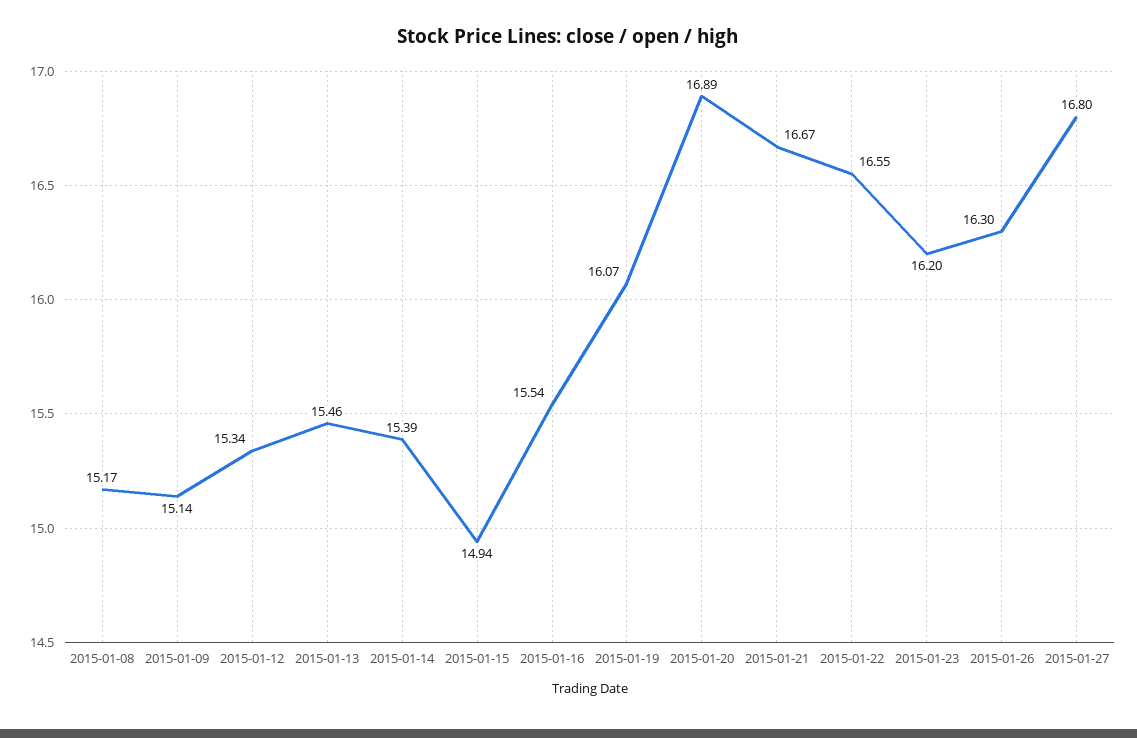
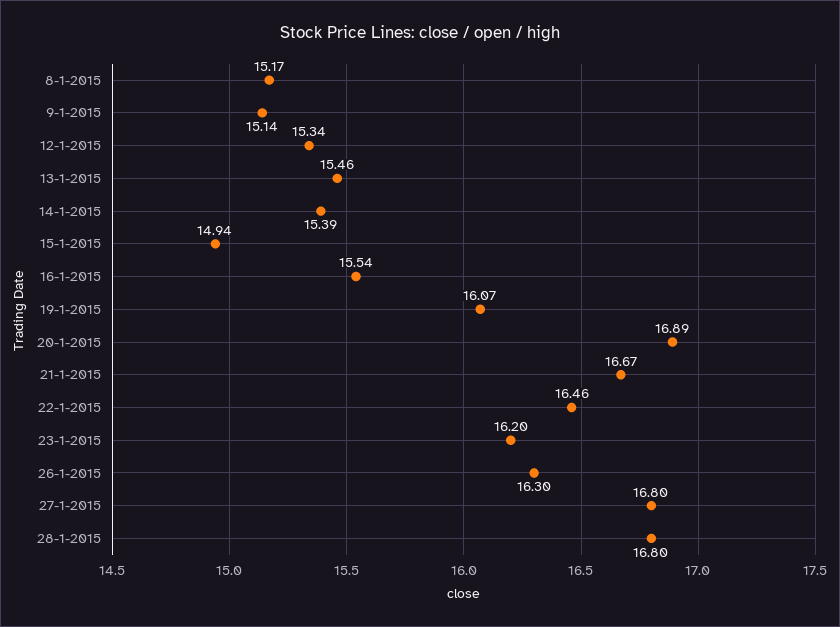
2015-01-22: 16.55 -> 16.46
28-1-2015: none -> 16.8

